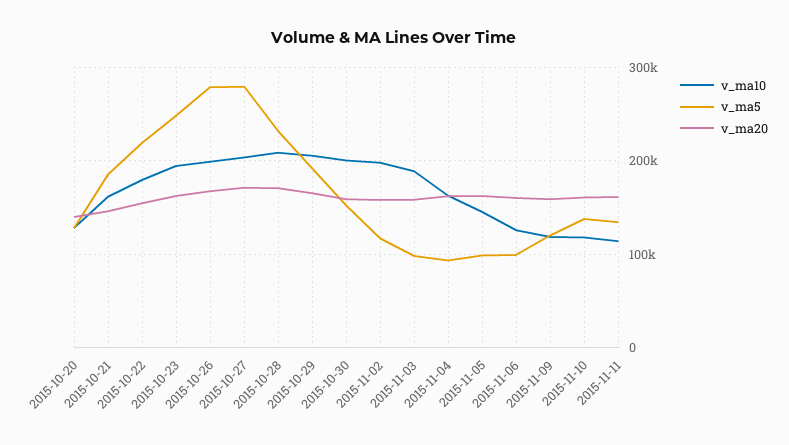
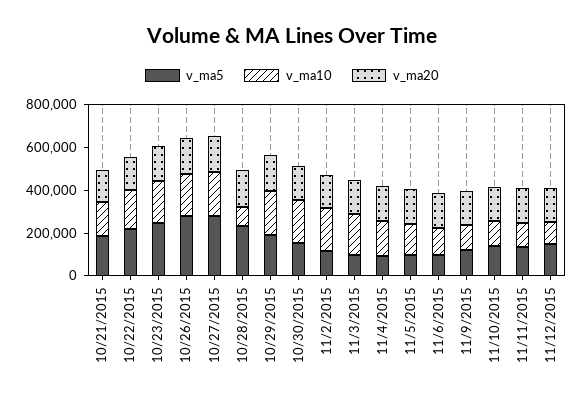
v_ma10, 2015-10-20: 130000 -> none
v_ma5, 2015-10-20: 130000 -> none
v_ma20, 2015-10-20: 140000 -> none
v_ma10, 2015-10-28: 210000 -> 100000
v_ma5, 11/12/2015: none -> 150000
v_ma10, 11/12/2015: none -> 100000
v_ma20, 11/12/2015: none -> 150000

